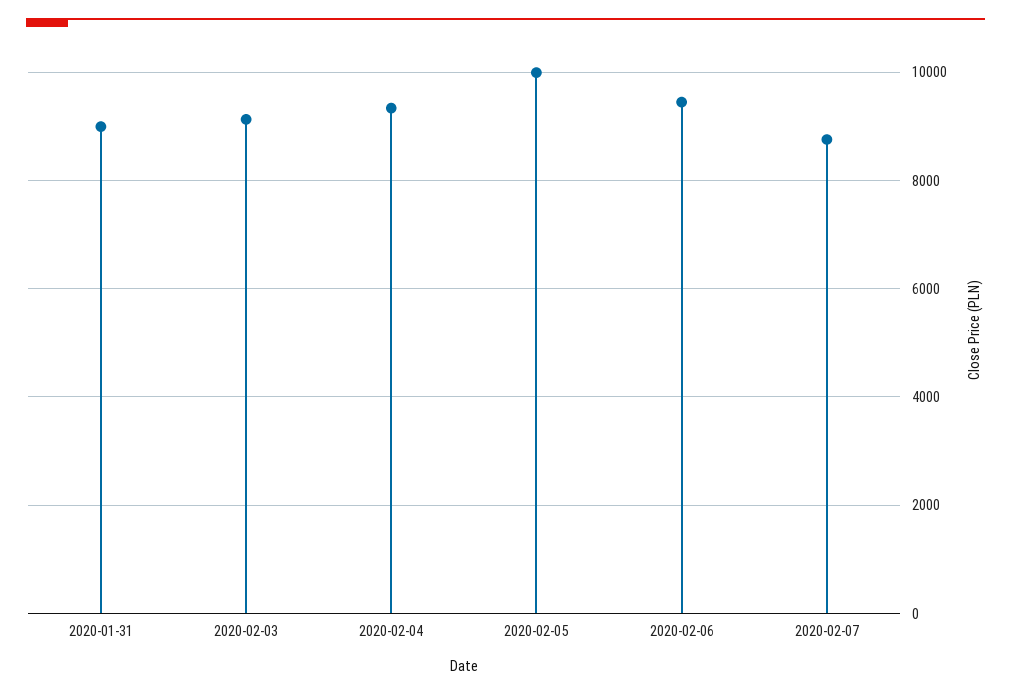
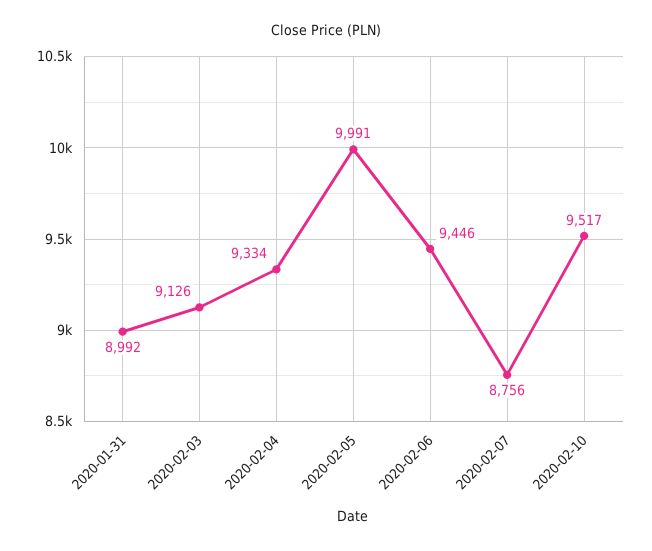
2020-02-10: none -> 9517

